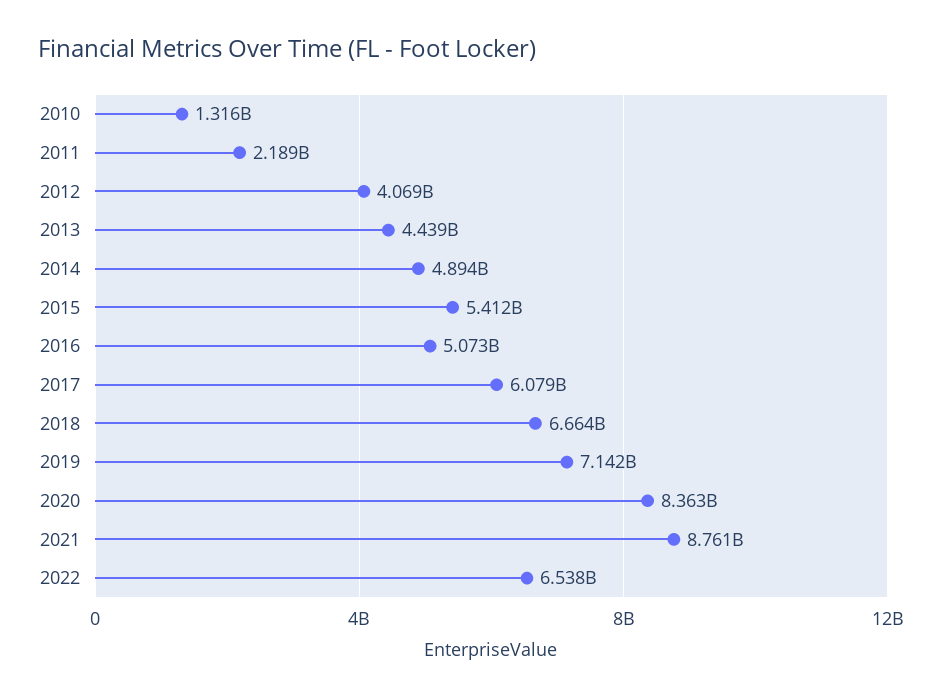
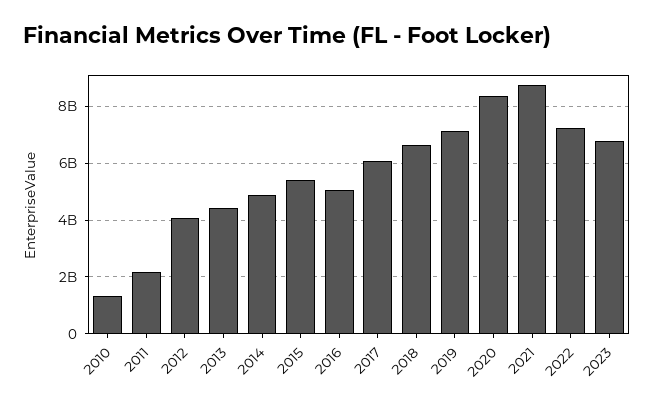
2022: 6538000000 -> 7250000000
2023: none -> 6750000000

